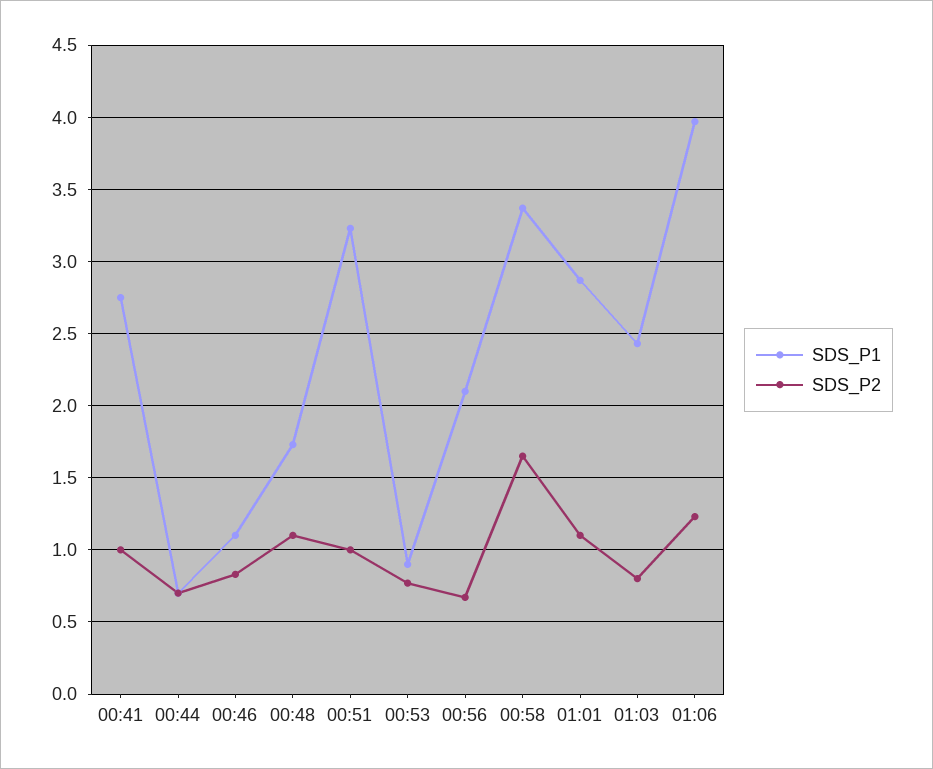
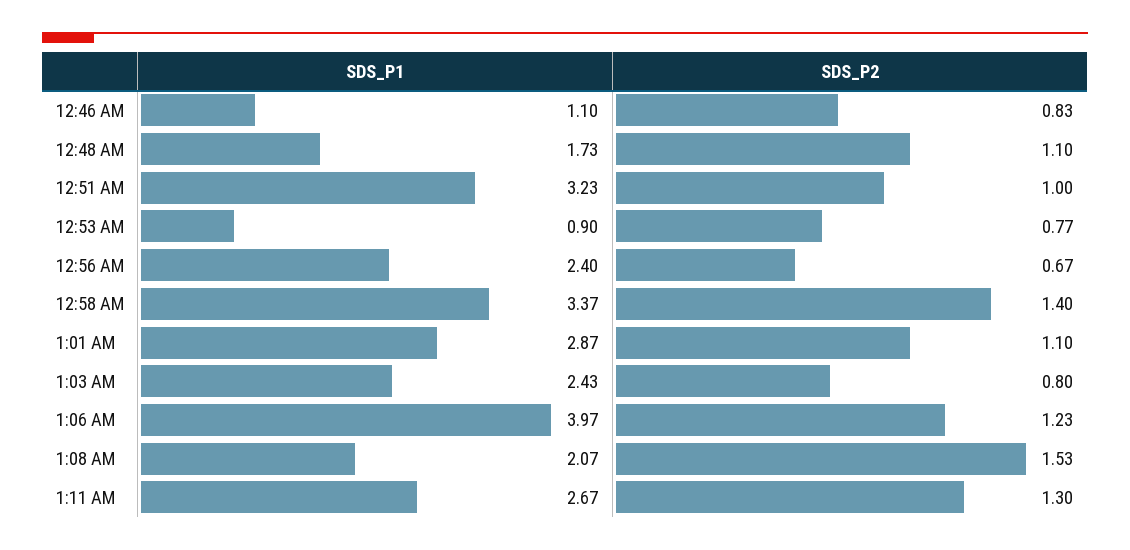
SDS_P1, 00:41: 2.75 -> none
SDS_P2, 00:41: 1 -> none
SDS_P1, 00:44: 0.7 -> none
SDS_P2, 00:44: 0.7 -> none
SDS_P1, 00:56: 2.1 -> 2.4
SDS_P2, 00:58: 1.65 -> 1.4
SDS_P1, 1:08 AM: none -> 2.07
SDS_P2, 1:08 AM: none -> 1.53
SDS_P1, 1:11 AM: none -> 2.67
SDS_P2, 1:11 AM: none -> 1.3

